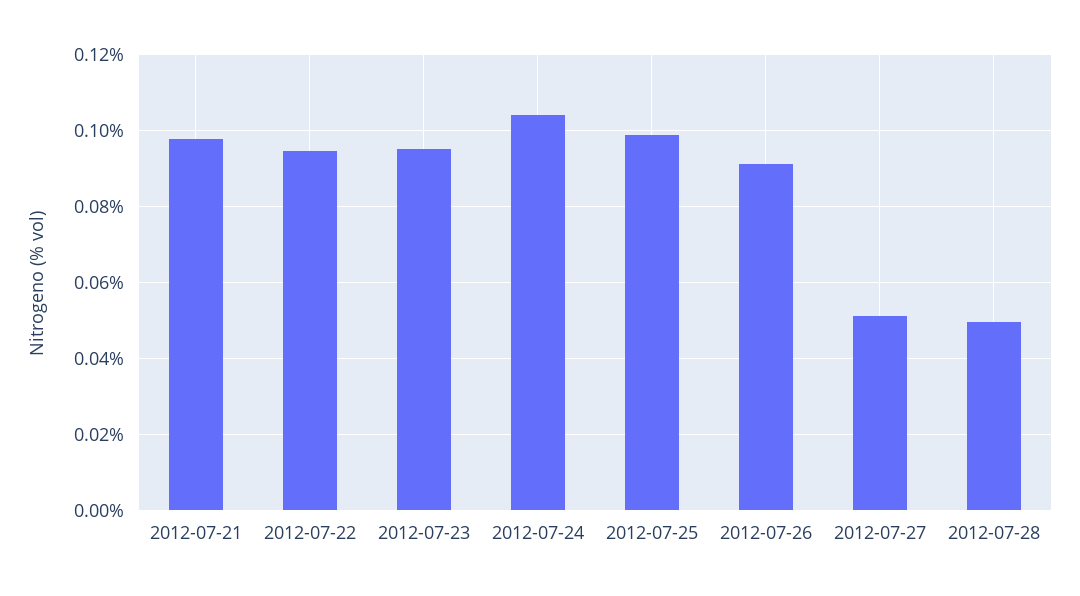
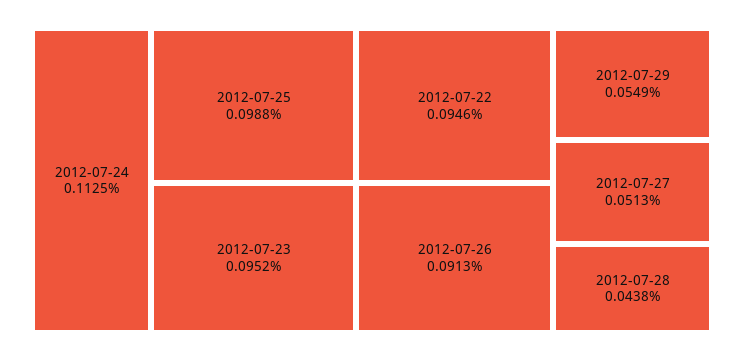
2012-07-21: 0.098 -> none
2012-07-24: 0.104 -> 0.1125
2012-07-28: 0.05 -> 0.0438
2012-07-29: none -> 0.0549

